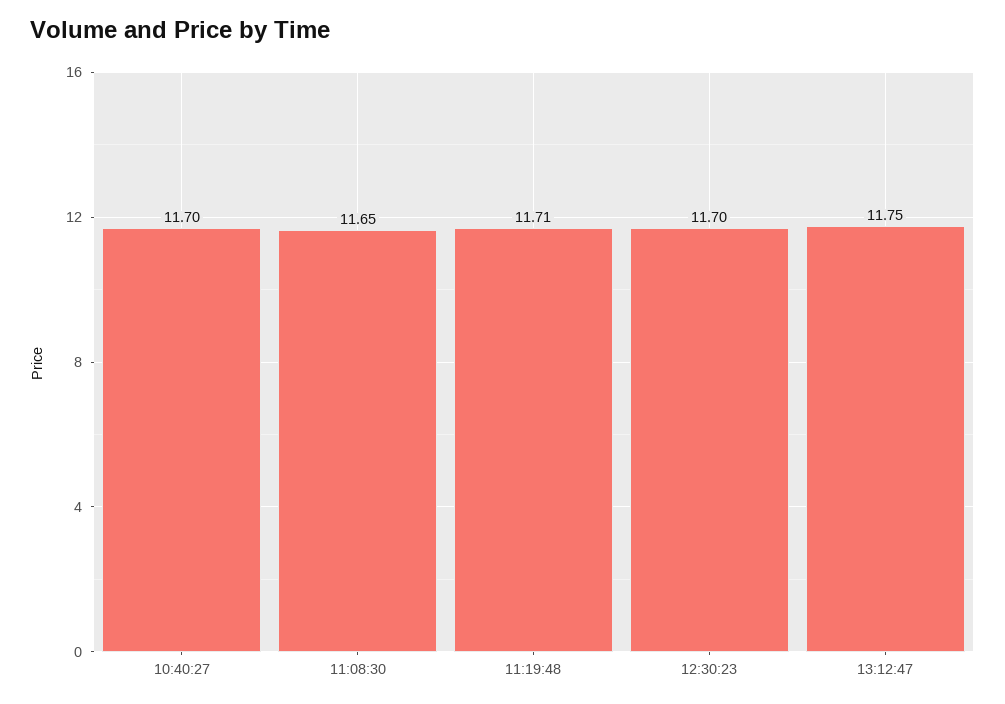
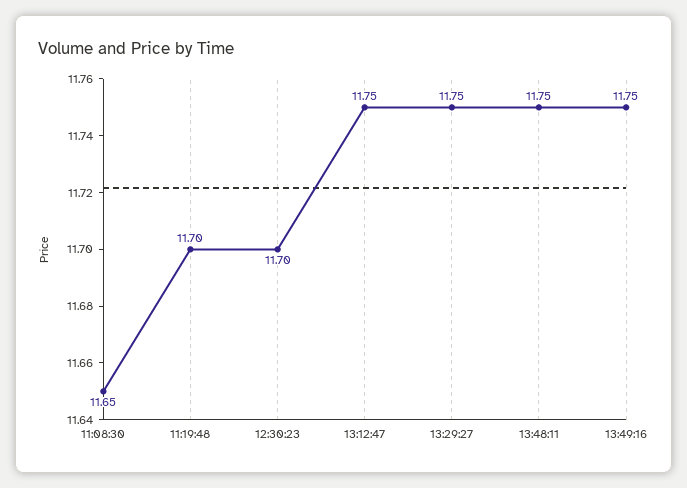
10:40:27: 11.7 -> none
11:19:48: 11.71 -> 11.7
13:29:27: none -> 11.75
13:48:11: none -> 11.75
13:49:16: none -> 11.75

